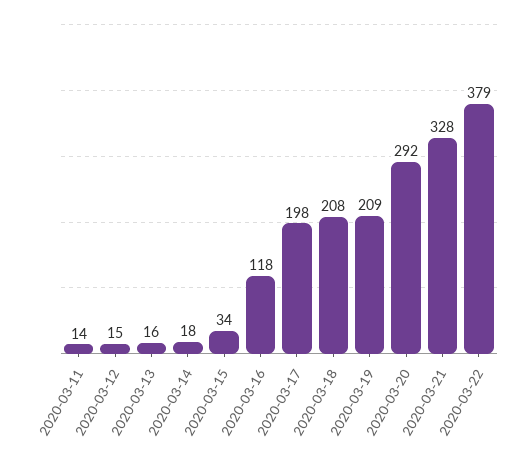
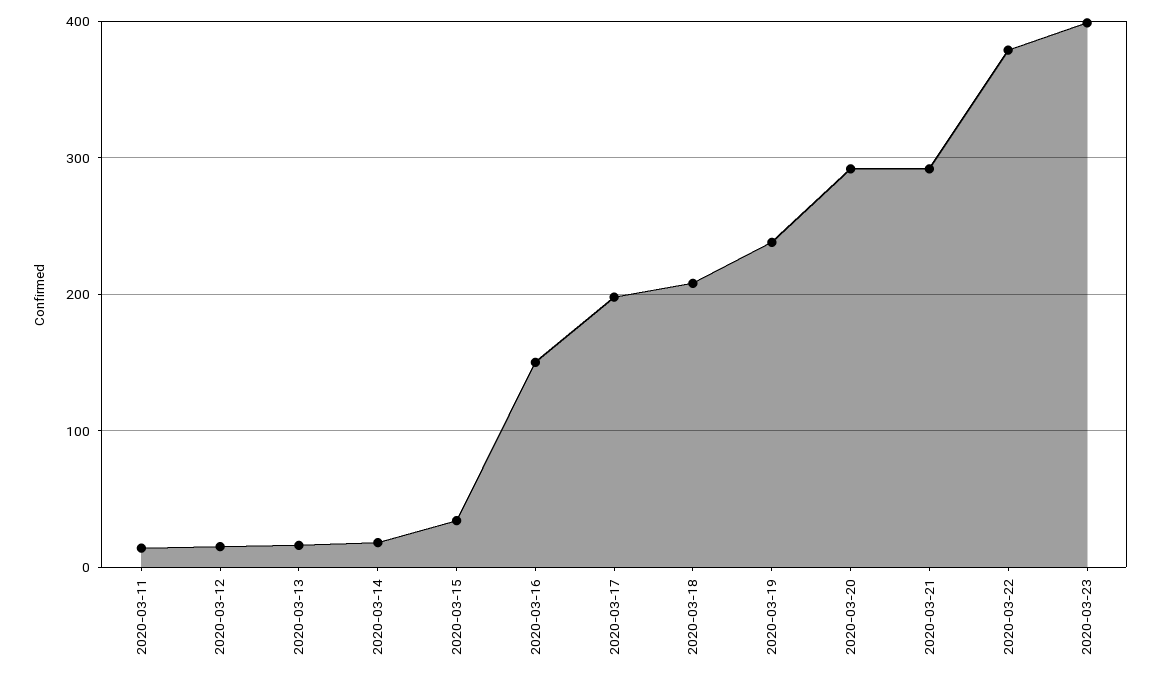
2020-03-16: 118 -> 150
2020-03-19: 209 -> 240
2020-03-21: 328 -> 290
2020-03-23: none -> 400

